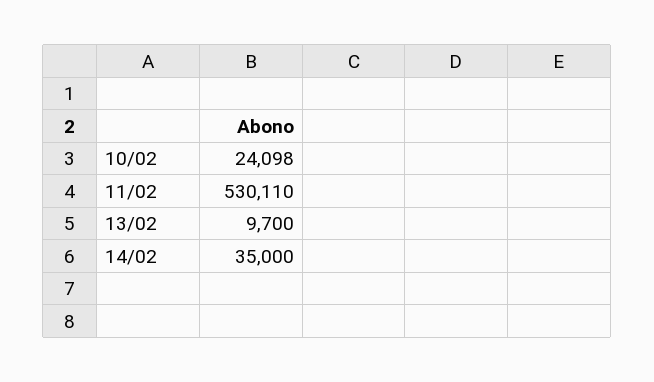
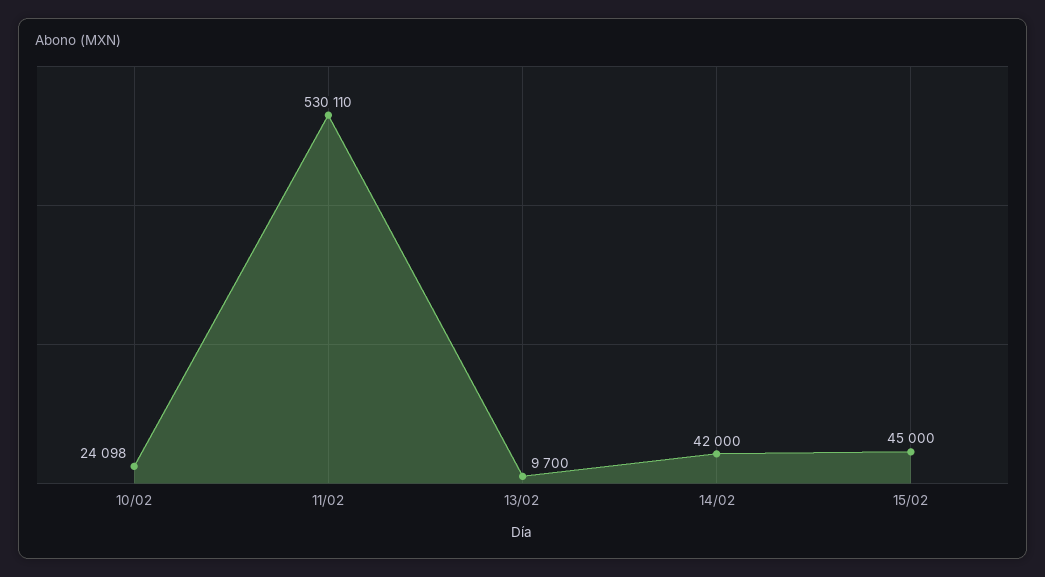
14/02: 35000 -> 42000
15/02: none -> 45000

